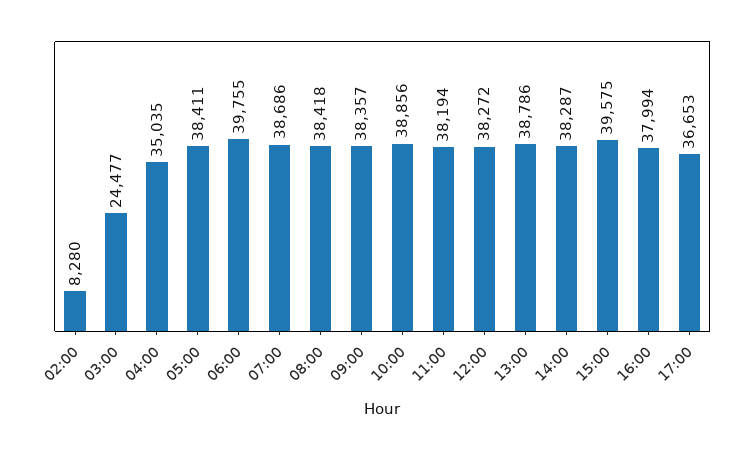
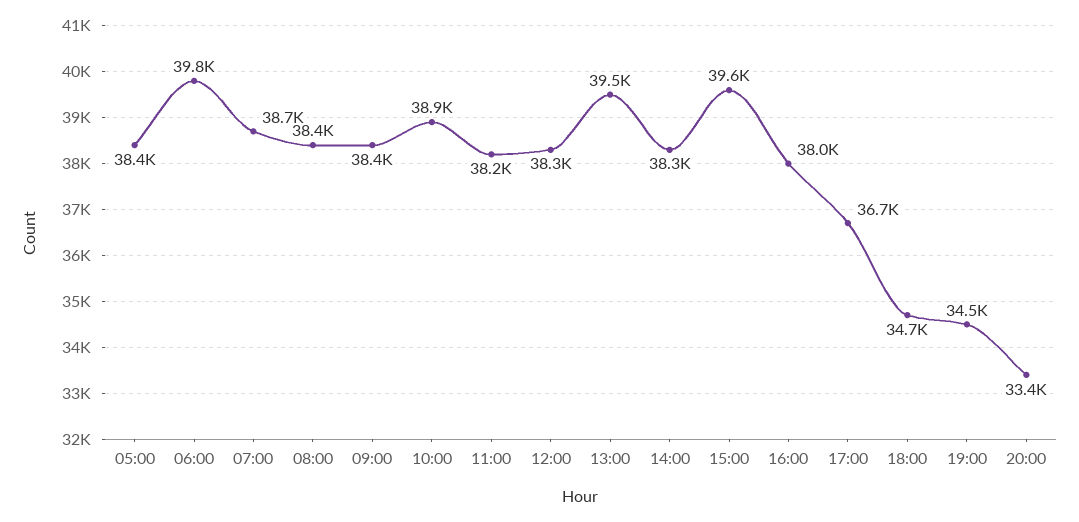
02:00: 8280 -> none
03:00: 24477 -> none
04:00: 35035 -> none
13:00: 38786 -> 39500
18:00: none -> 34700
19:00: none -> 34500
20:00: none -> 33400

